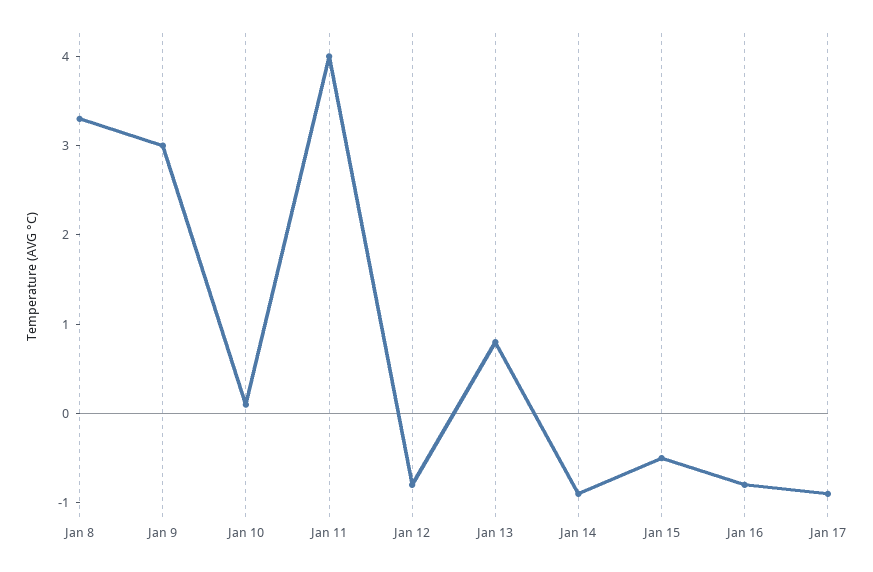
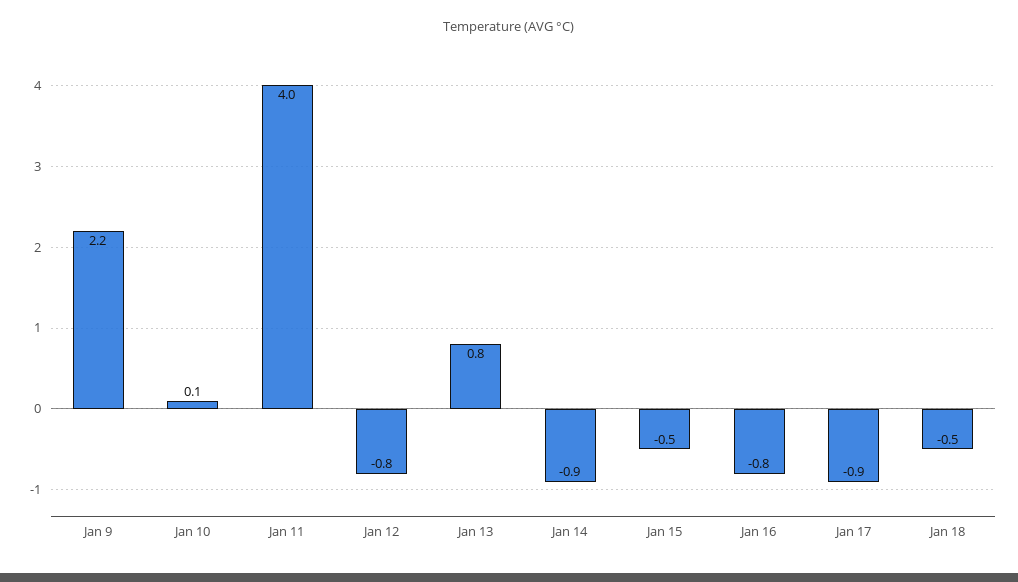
Jan 8: 3.3 -> none
Jan 9: 3 -> 2.2
Jan 18: none -> -0.5

